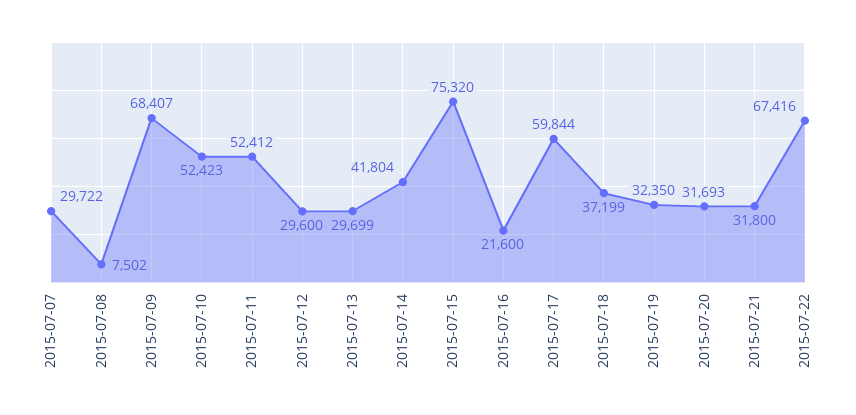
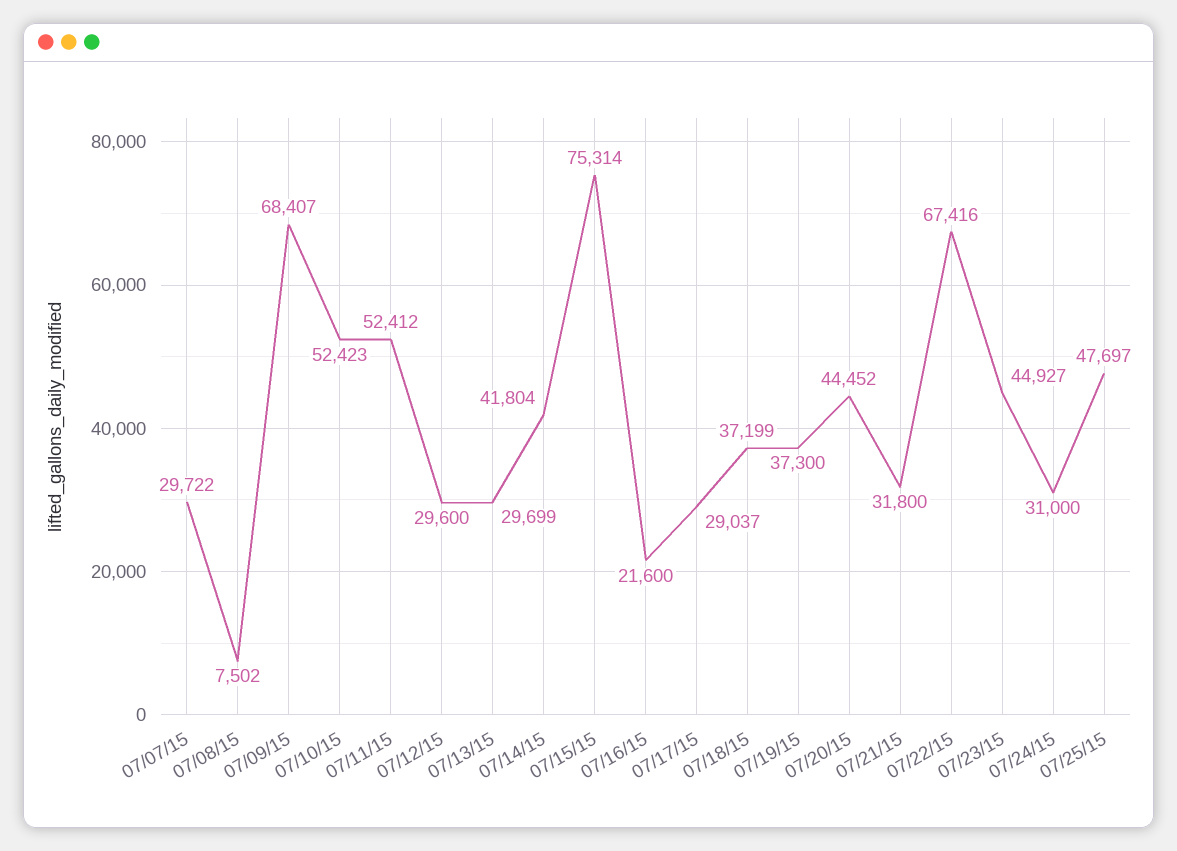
2015-07-15: 75320 -> 75314
2015-07-17: 59844 -> 29037
2015-07-19: 32350 -> 37300
2015-07-20: 31693 -> 44452
07/23/15: none -> 44927
07/24/15: none -> 31000
07/25/15: none -> 47697

